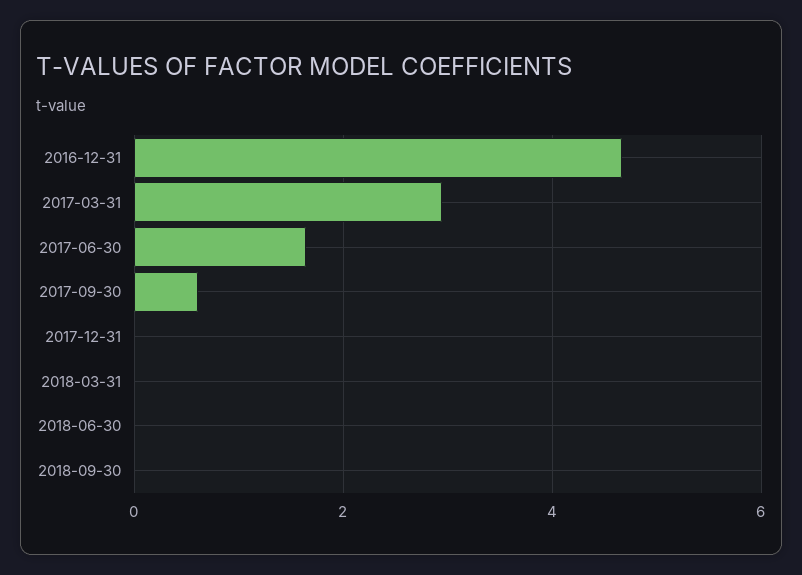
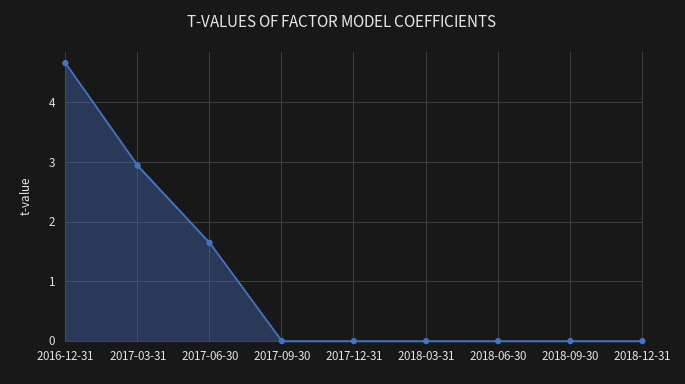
2017-09-30: 0.6 -> 0
2018-12-31: none -> 0

